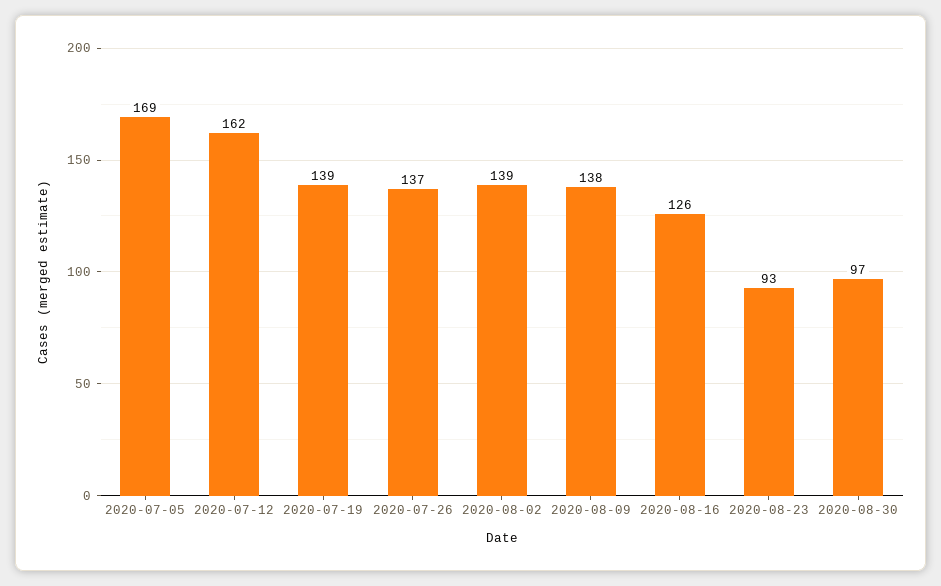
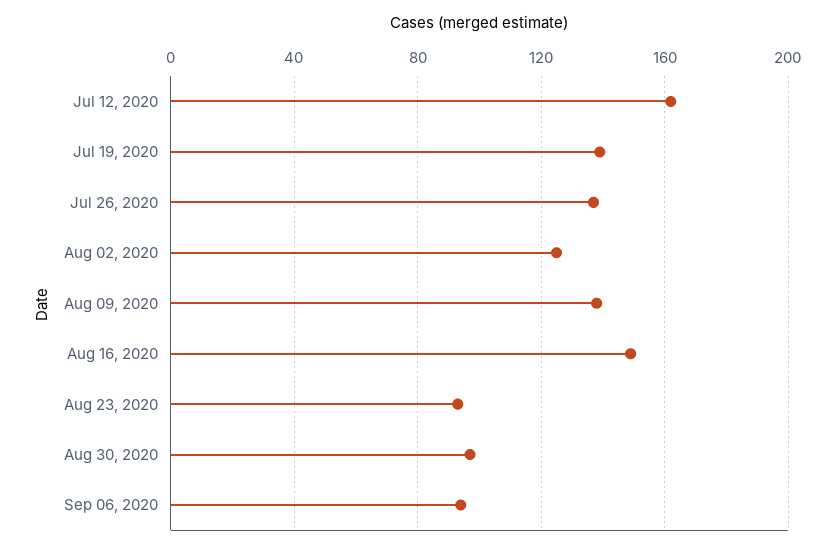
2020-07-05: 169 -> none
2020-08-02: 139 -> 125
2020-08-16: 126 -> 150
Sep 06, 2020: none -> 95

